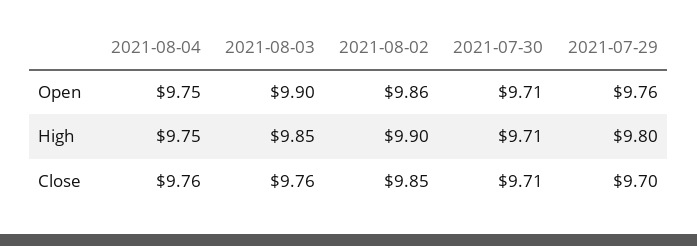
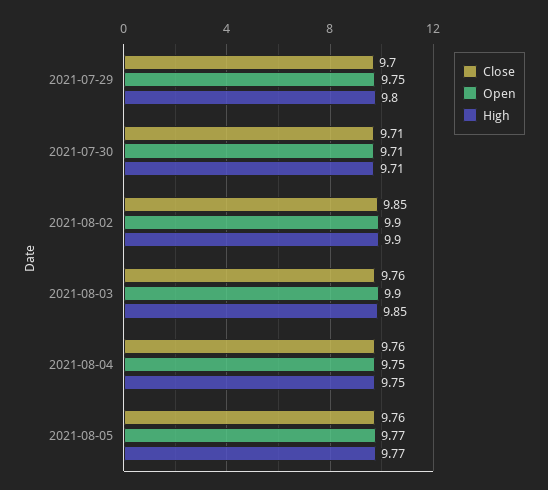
Open, 2021-08-02: 9.86 -> 9.9
Open, 2021-07-29: 9.76 -> 9.75
Close, 2021-08-05: none -> 9.76
Open, 2021-08-05: none -> 9.77
High, 2021-08-05: none -> 9.77

